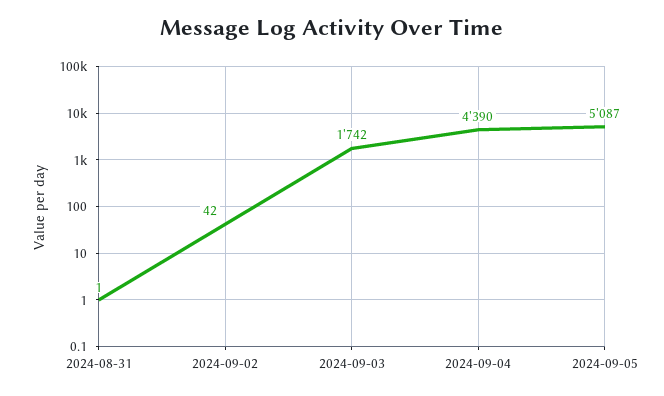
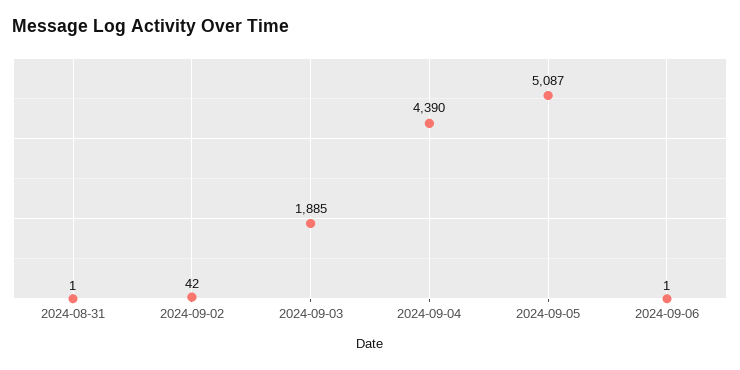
2024-09-03: 1742 -> 1885
2024-09-06: none -> 1

